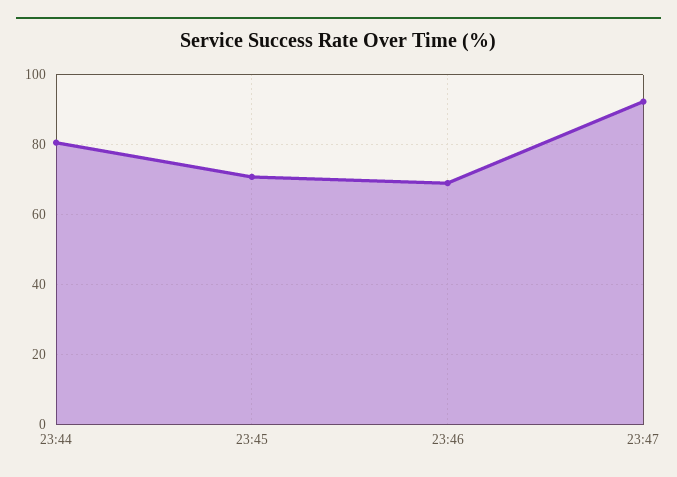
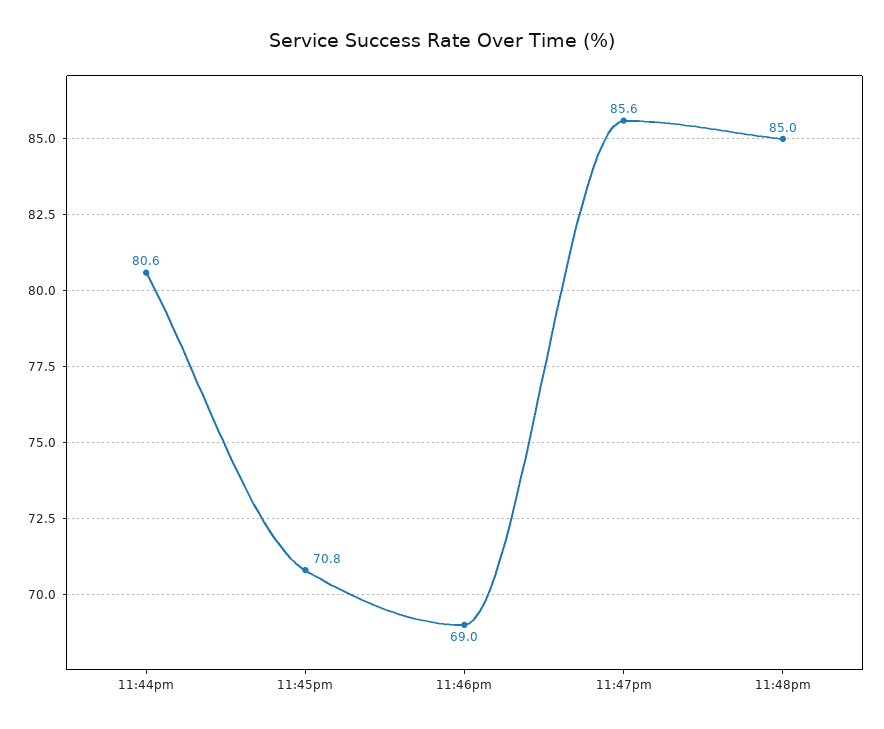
23:47: 92 -> 85.6
11:48pm: none -> 85

